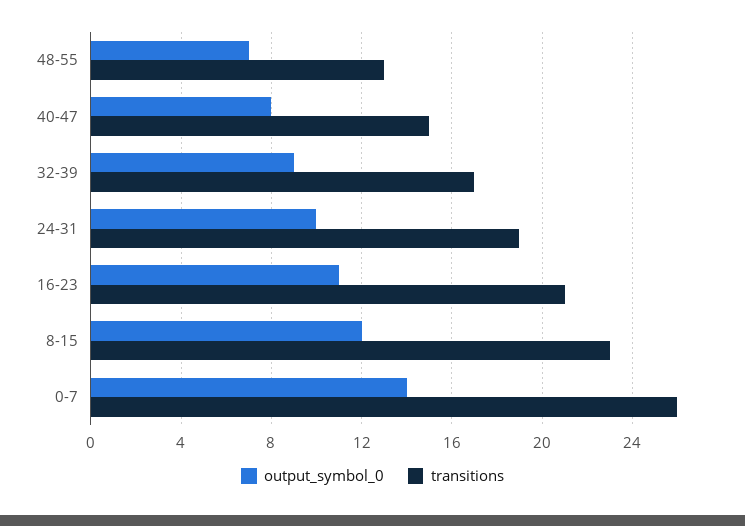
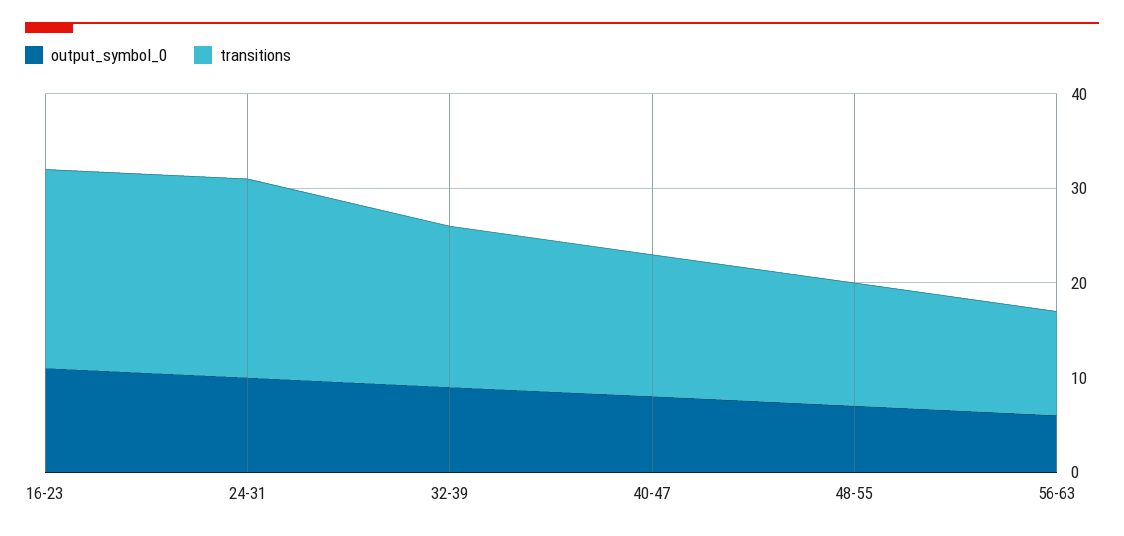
transitions, 24-31: 19 -> 21
output_symbol_0, 8-15: 12 -> none
transitions, 8-15: 23 -> none
output_symbol_0, 0-7: 14 -> none
transitions, 0-7: 26 -> none
output_symbol_0, 56-63: none -> 6
transitions, 56-63: none -> 11

